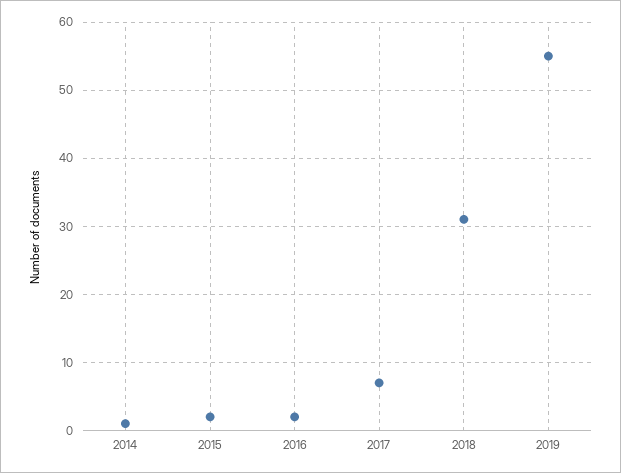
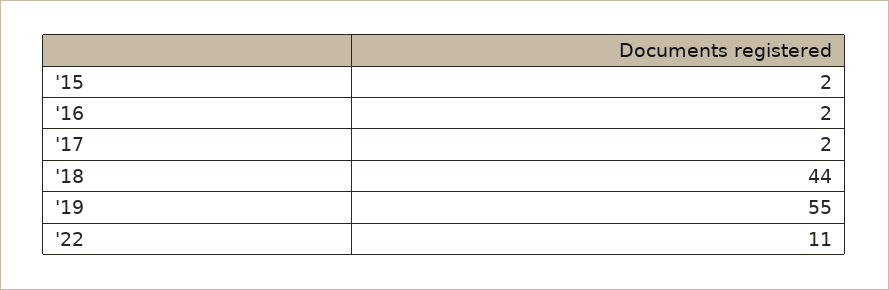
2014: 1 -> none
2017: 7 -> 2
2018: 31 -> 44
'22: none -> 11

